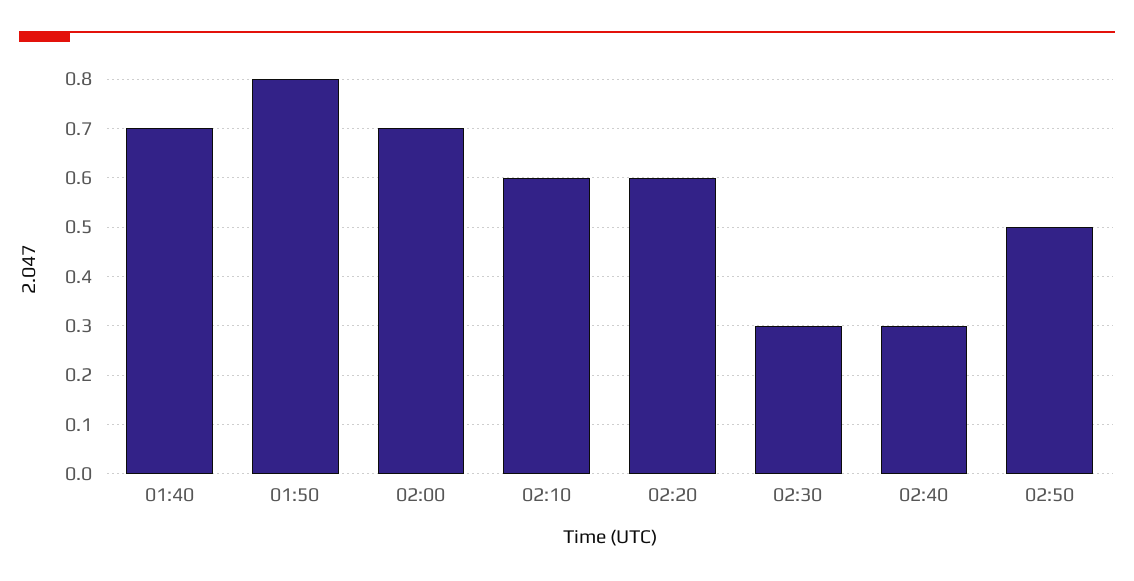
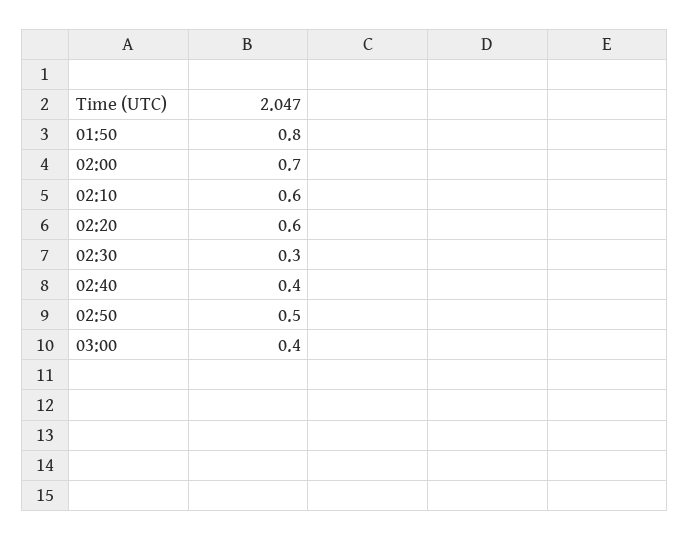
01:40: 0.7 -> none
02:40: 0.3 -> 0.4
03:00: none -> 0.4

